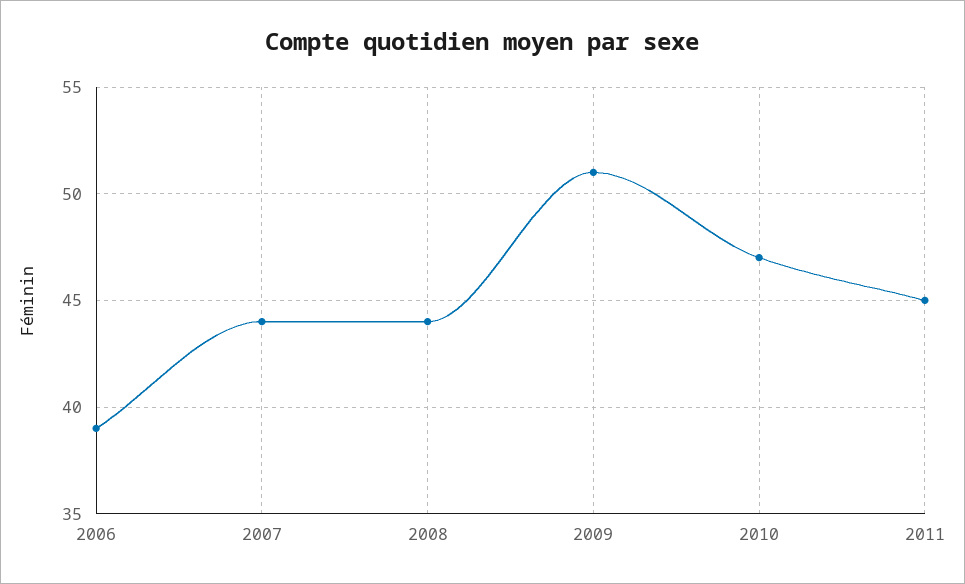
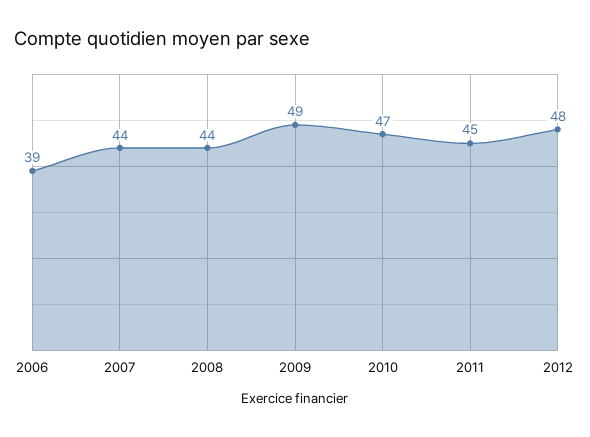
2009: 51 -> 49
2012: none -> 48

